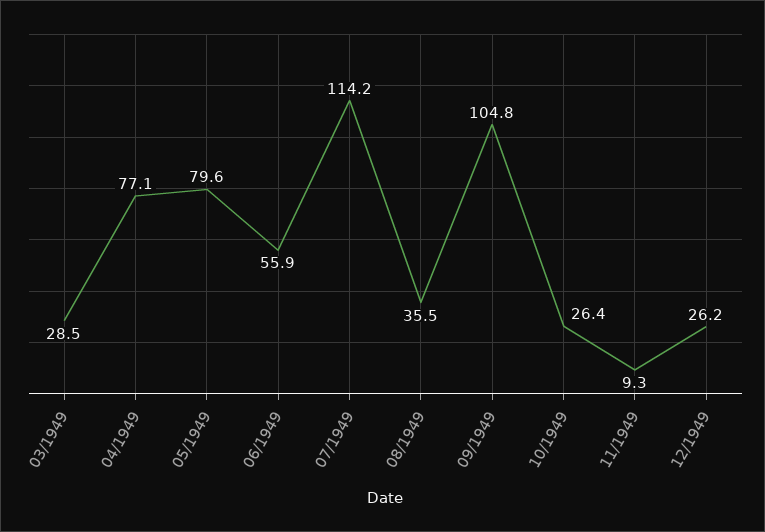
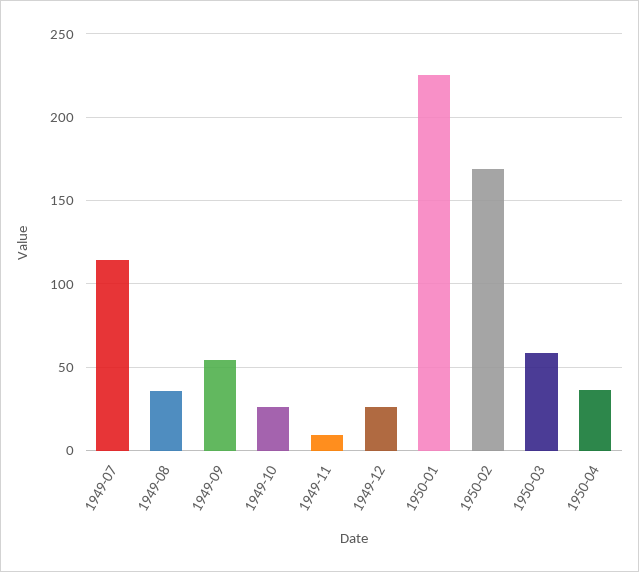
03/1949: 28.5 -> none
04/1949: 77.1 -> none
05/1949: 79.6 -> none
06/1949: 55.9 -> none
09/1949: 104.8 -> 55
1950-01: none -> 225
1950-02: none -> 170
1950-03: none -> 60
1950-04: none -> 35

